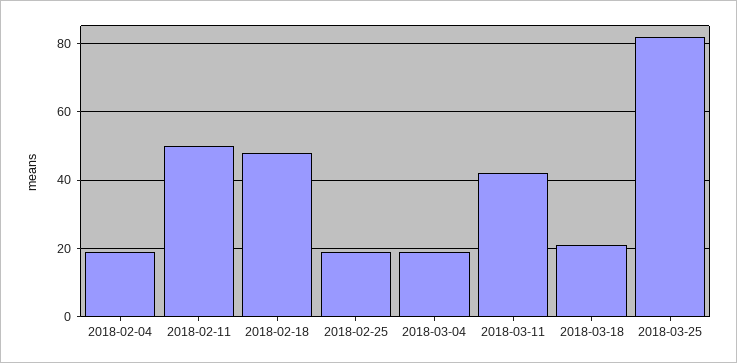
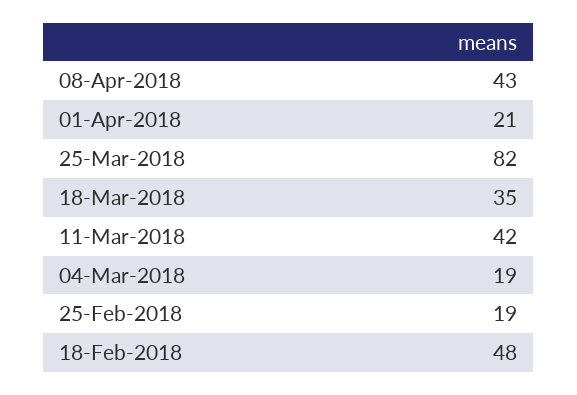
2018-02-04: 20 -> none
2018-02-11: 50 -> none
2018-03-18: 20 -> 35
08-Apr-2018: none -> 43
01-Apr-2018: none -> 21

